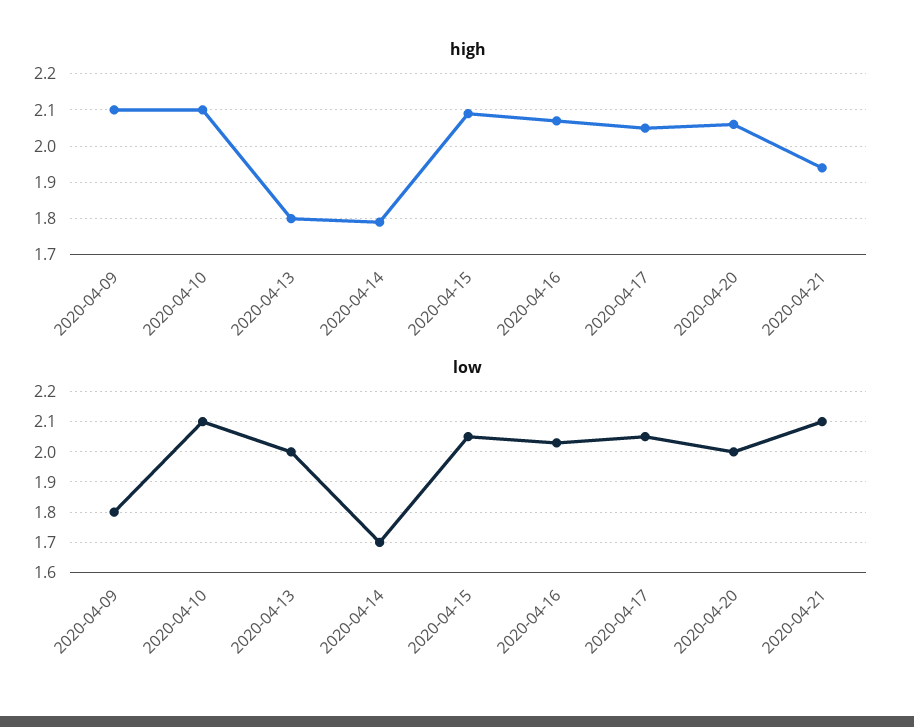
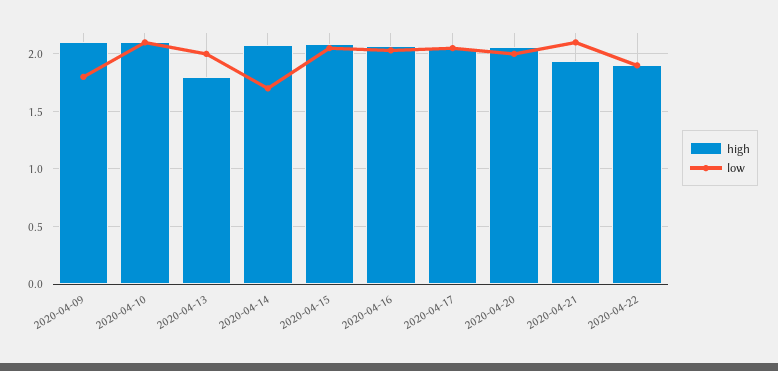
high, 2020-04-14: 1.8 -> 2.1
high, 2020-04-22: none -> 1.9
low, 2020-04-22: none -> 1.9

